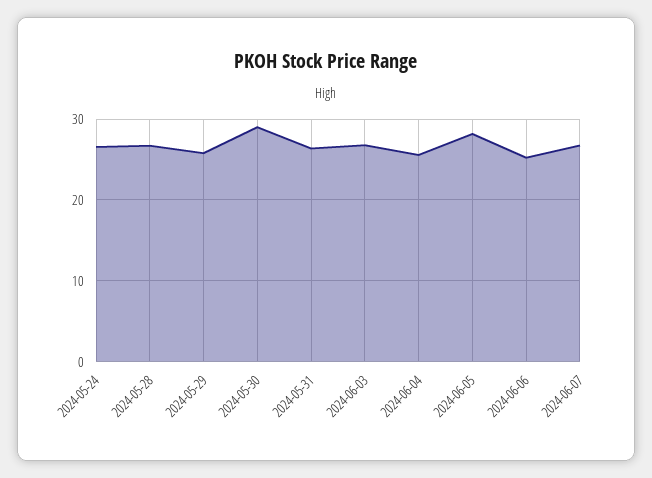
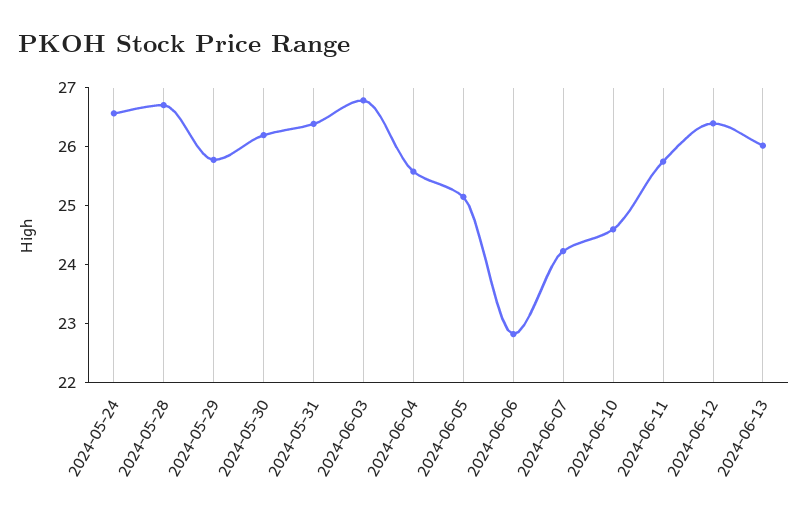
2024-05-30: 29 -> 26.2
2024-06-05: 28 -> 25.2
2024-06-06: 25 -> 22.8
2024-06-07: 27 -> 24.2
2024-06-10: none -> 24.6
2024-06-11: none -> 25.8
2024-06-12: none -> 26.4
2024-06-13: none -> 26

